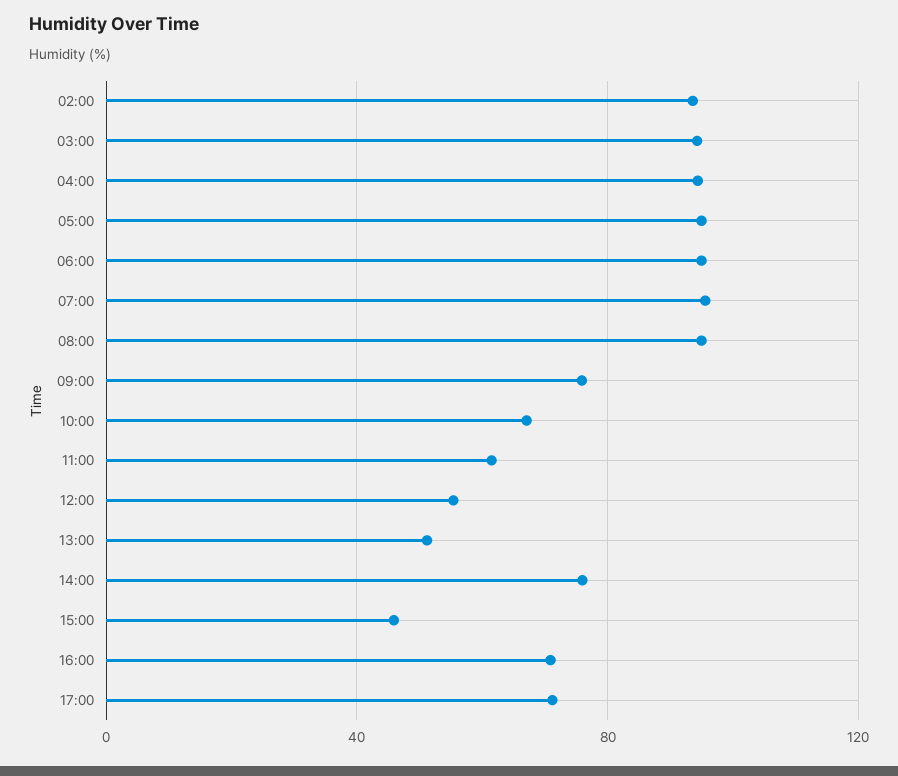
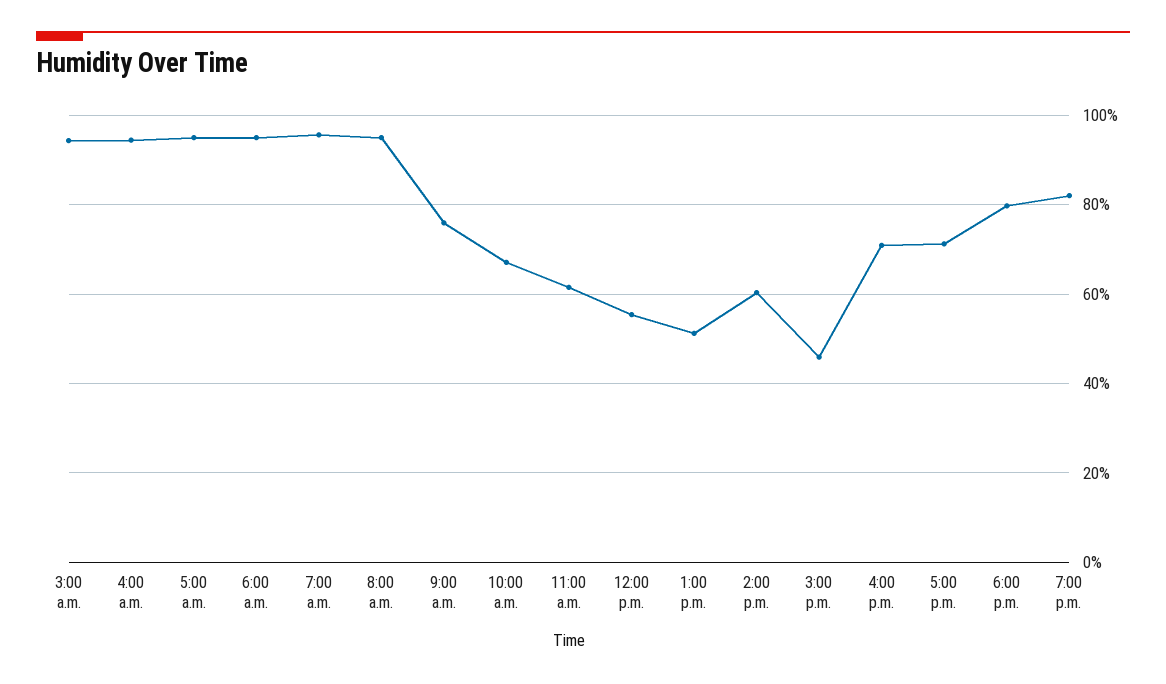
02:00: 95 -> none
14:00: 75 -> 60
6:00 p.m.: none -> 80
7:00 p.m.: none -> 82

